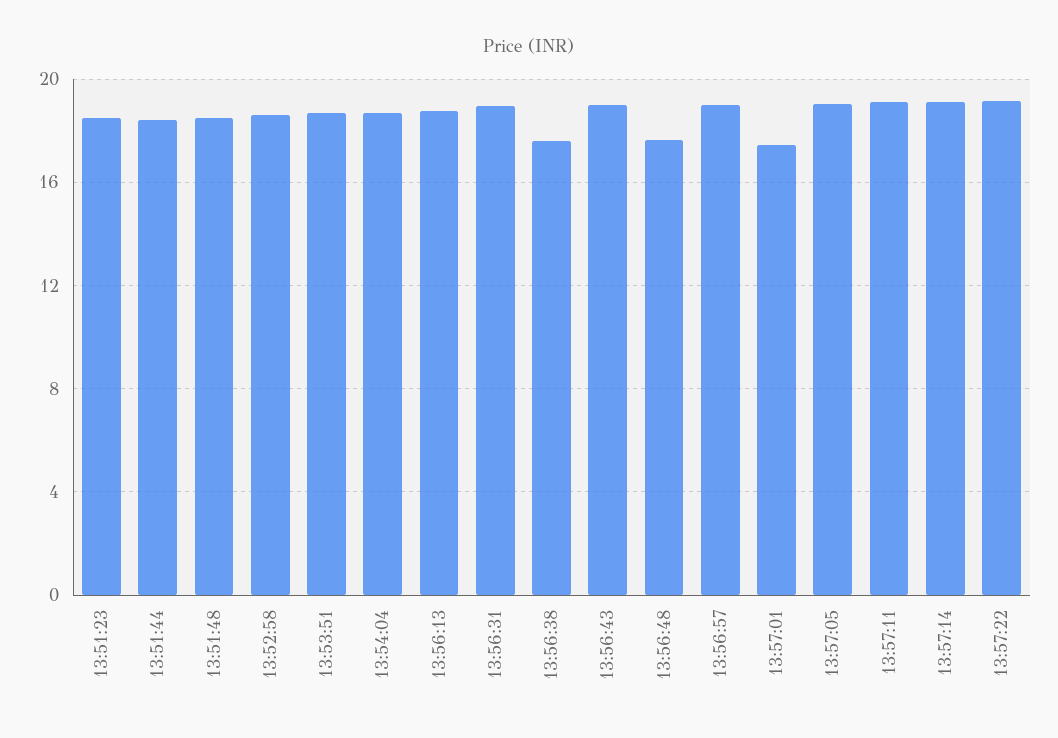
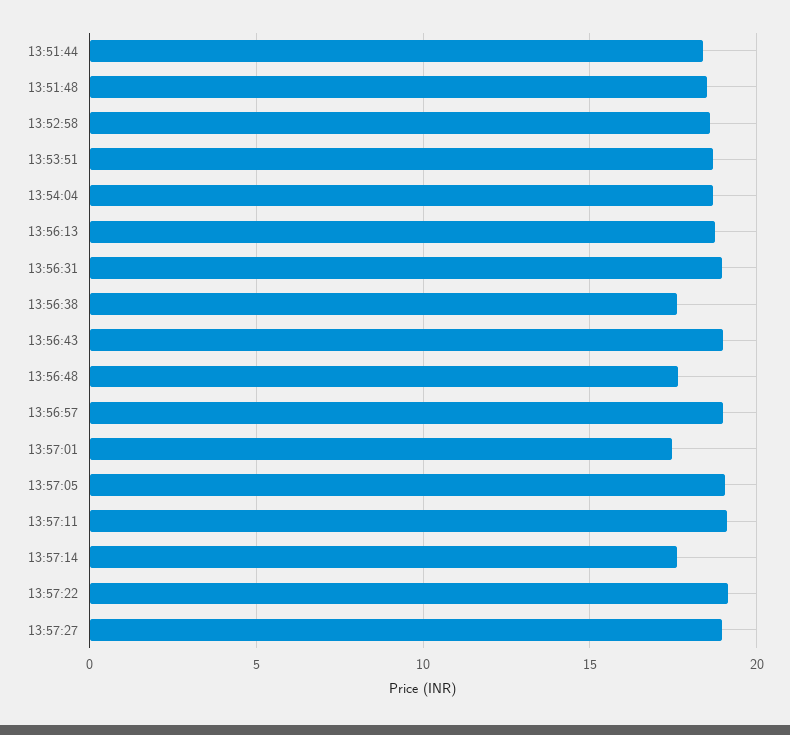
13:51:23: 18.5 -> none
13:57:14: 19 -> 17.5
13:57:27: none -> 19

